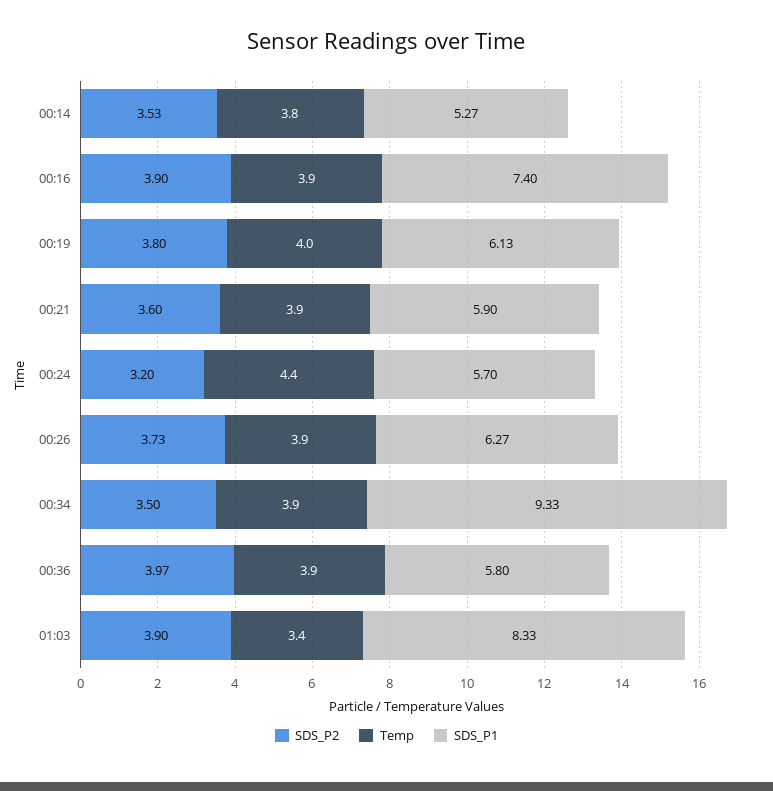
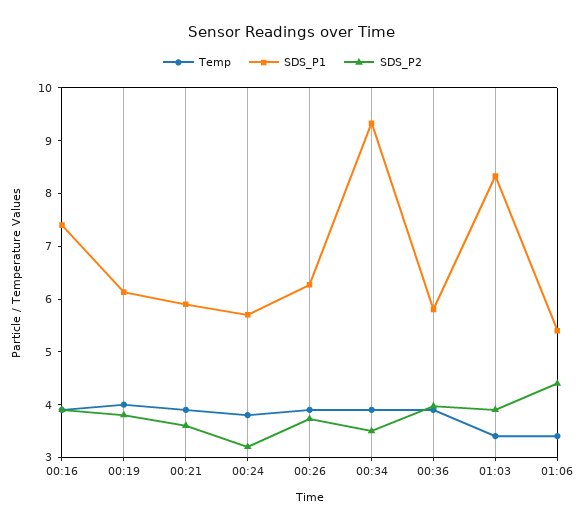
SDS_P2, 00:14: 3.53 -> none
Temp, 00:14: 3.8 -> none
SDS_P1, 00:14: 5.27 -> none
Temp, 00:24: 4.4 -> 3.8
Temp, 01:06: none -> 3.4
SDS_P1, 01:06: none -> 5.4
SDS_P2, 01:06: none -> 4.4

